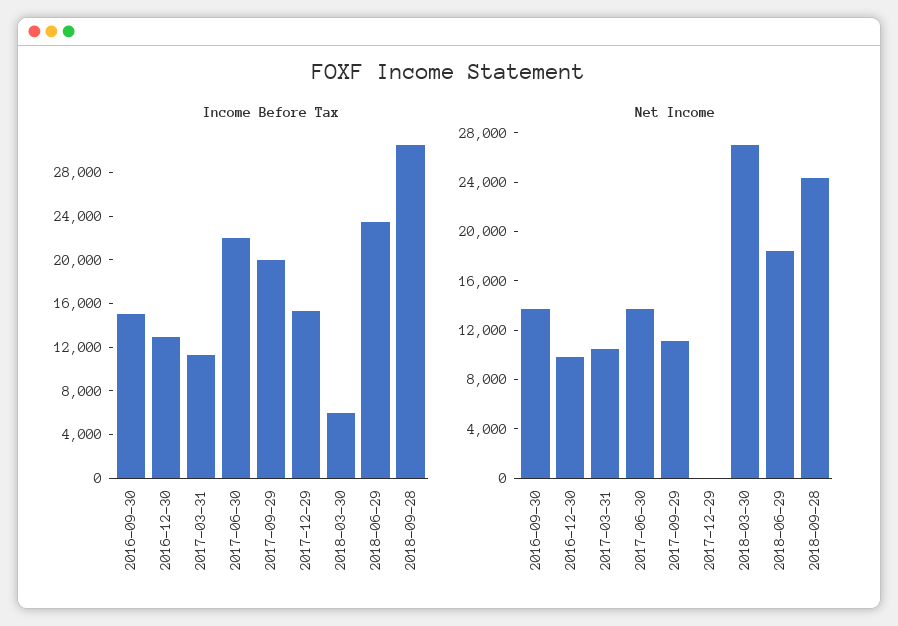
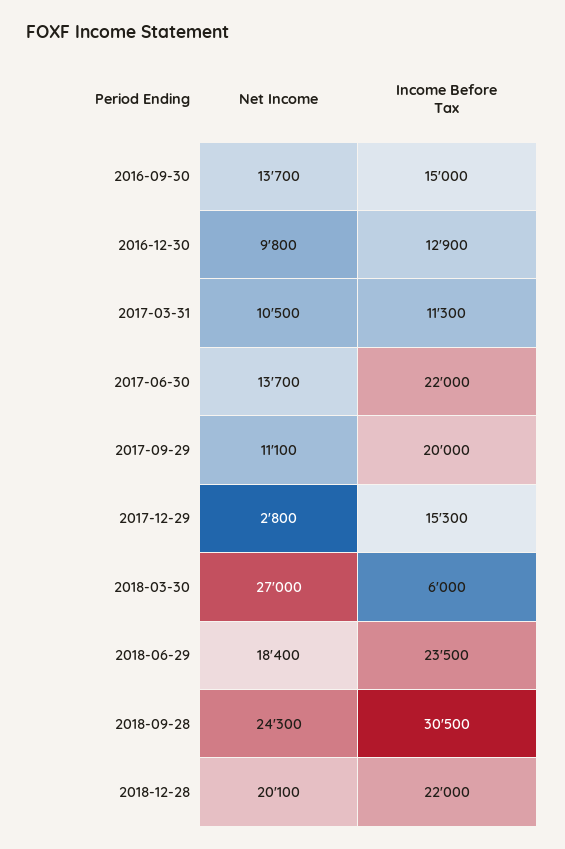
Net Income, 2017-12-29: 0 -> 2800
Net Income, 2018-12-28: none -> 20100
Income Before Tax, 2018-12-28: none -> 22000

